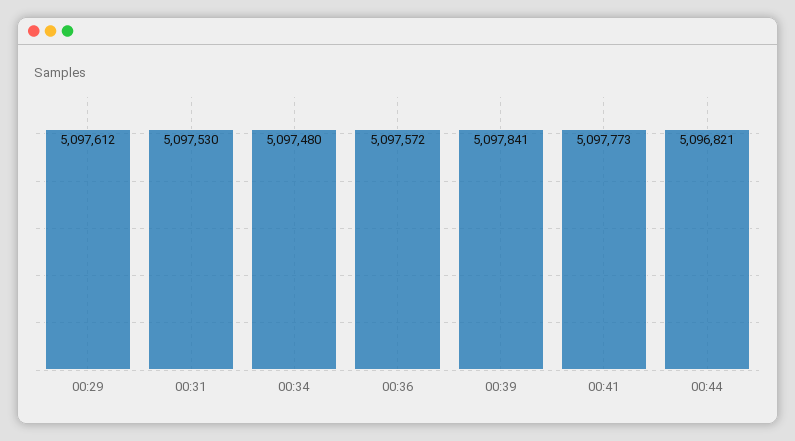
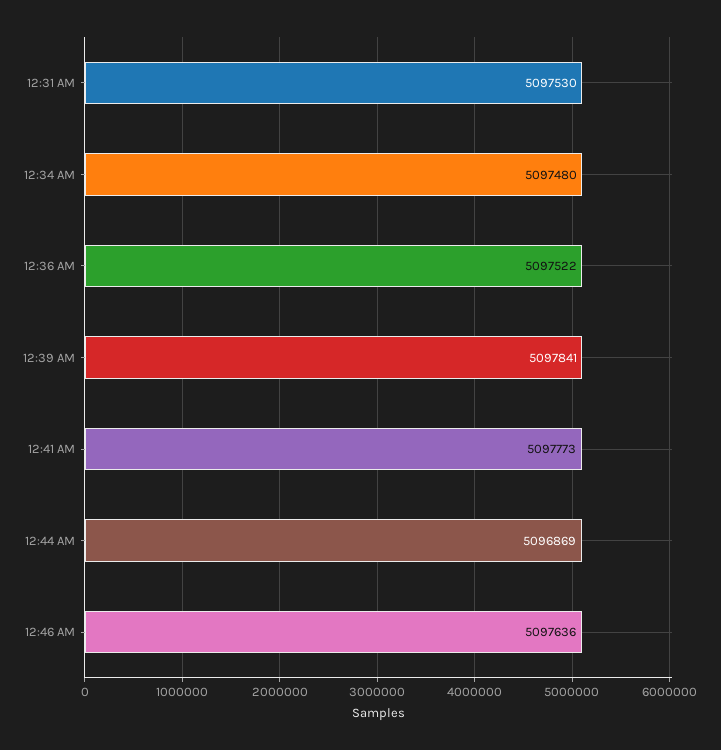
00:29: 5097612 -> none
00:36: 5097572 -> 5097522
00:44: 5096821 -> 5096869
12:46 AM: none -> 5097636

